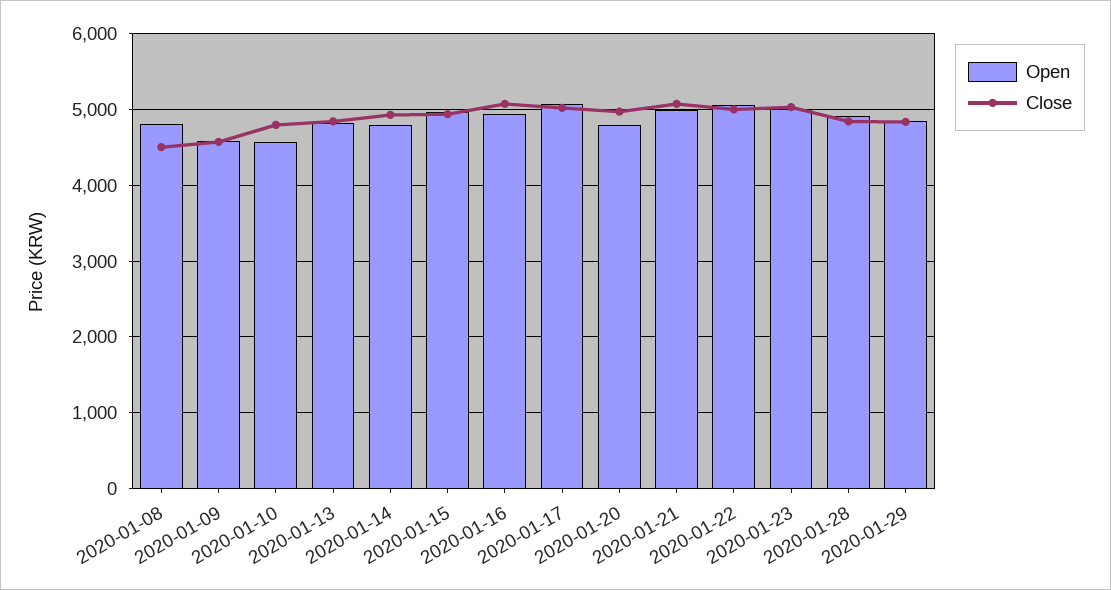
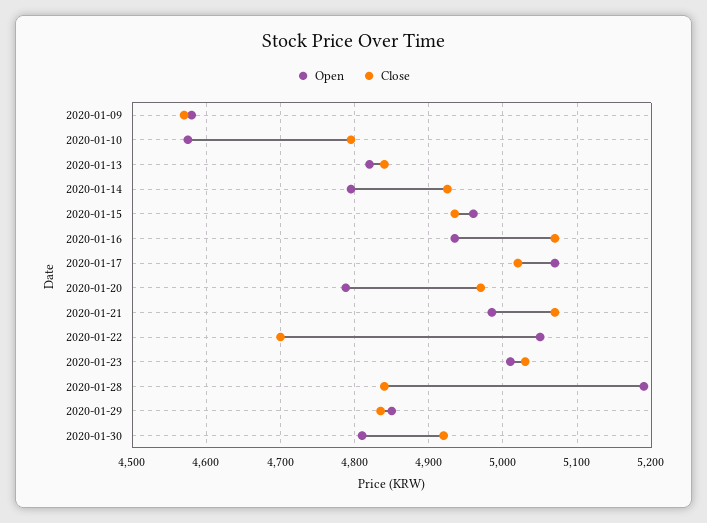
Open, 2020-01-08: 4800 -> none
Close, 2020-01-08: 4500 -> none
Close, 2020-01-22: 5000 -> 4700
Open, 2020-01-28: 4900 -> 5190
Open, 2020-01-30: none -> 4810
Close, 2020-01-30: none -> 4920

